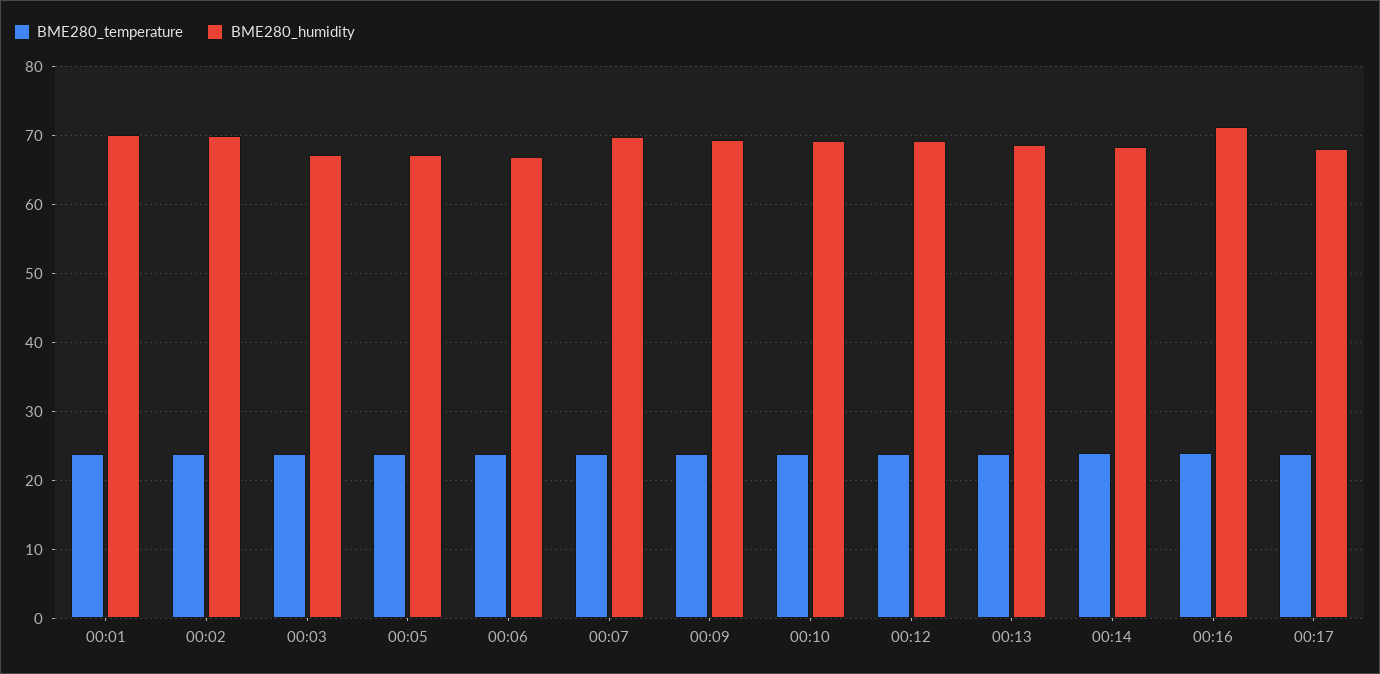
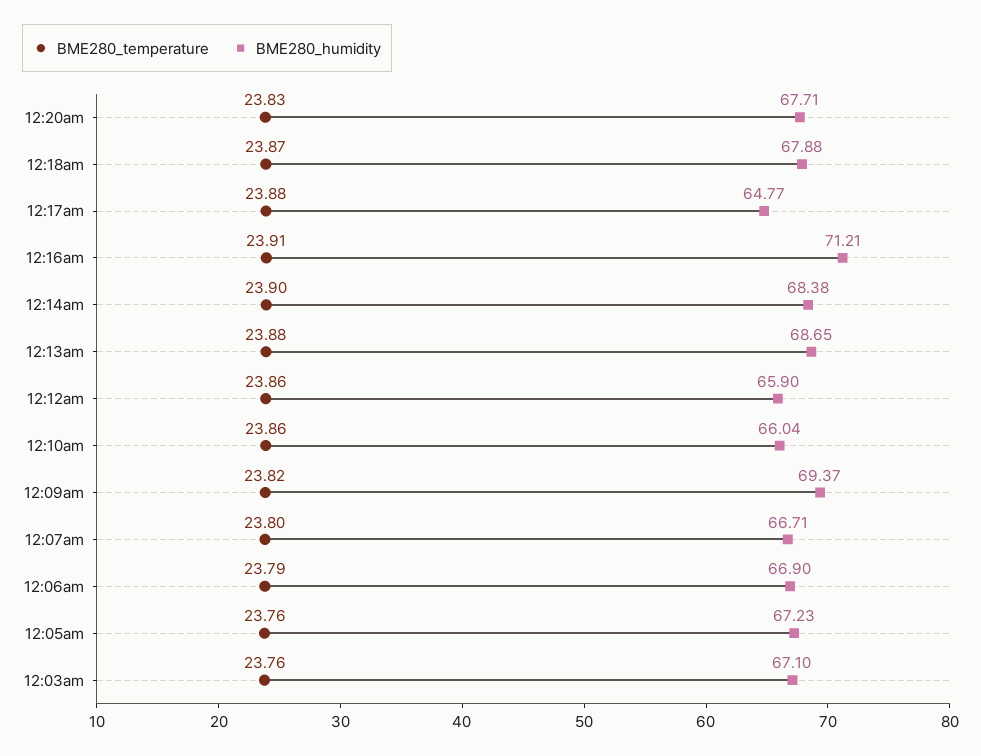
BME280_temperature, 00:01: 24 -> none
BME280_humidity, 00:01: 70 -> none
BME280_temperature, 00:02: 24 -> none
BME280_humidity, 00:02: 70 -> none
BME280_humidity, 00:07: 70 -> 66.71
BME280_humidity, 00:10: 69 -> 66.04
BME280_humidity, 00:12: 69 -> 65.9
BME280_humidity, 00:17: 68 -> 64.77
BME280_temperature, 12:20am: none -> 23.83
BME280_humidity, 12:20am: none -> 67.71
BME280_temperature, 12:18am: none -> 23.87
BME280_humidity, 12:18am: none -> 67.88

